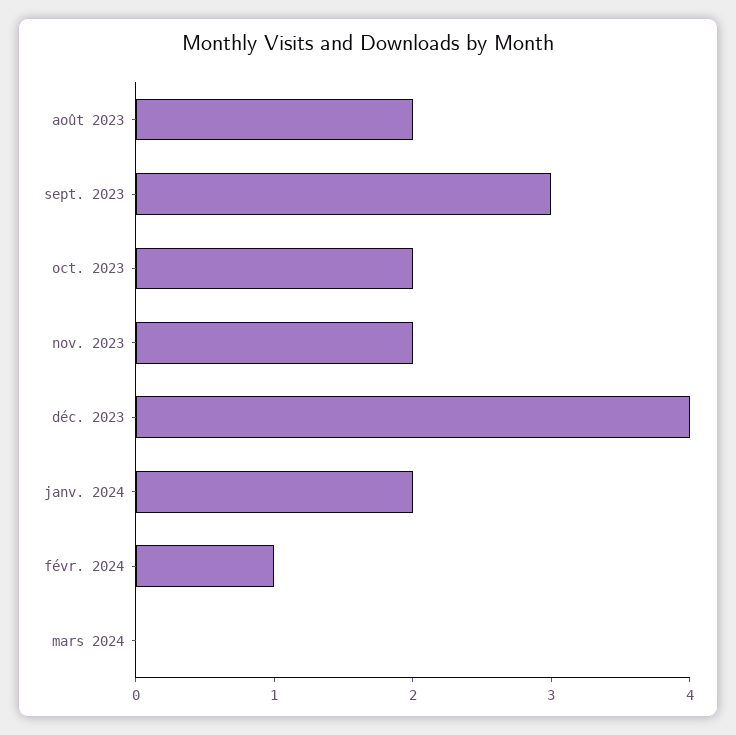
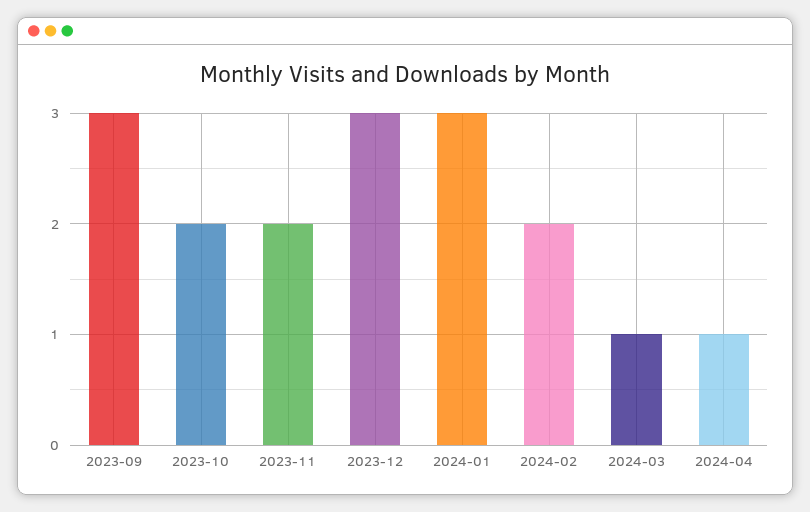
août 2023: 2 -> none
déc. 2023: 4 -> 3
janv. 2024: 2 -> 3
févr. 2024: 1 -> 2
mars 2024: 0 -> 1
2024-04: none -> 1

